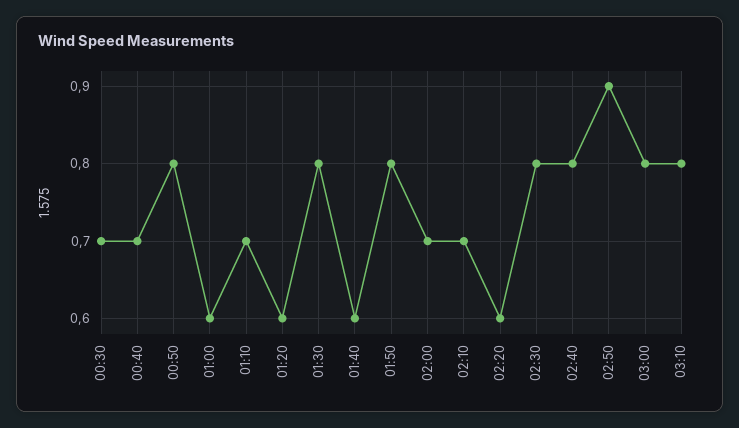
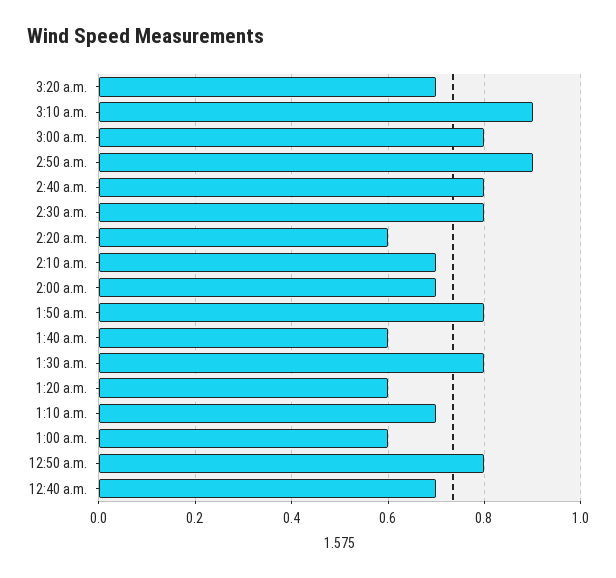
00:30: 0.7 -> none
03:10: 0.8 -> 0.9
3:20 a.m.: none -> 0.7

